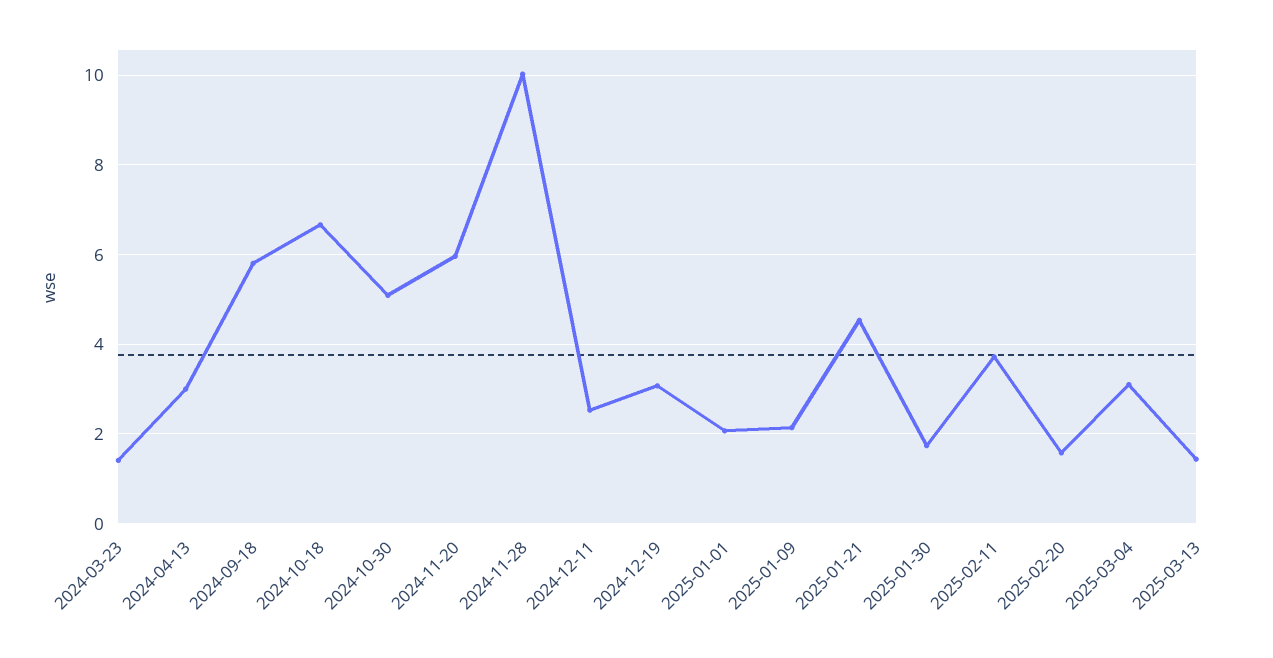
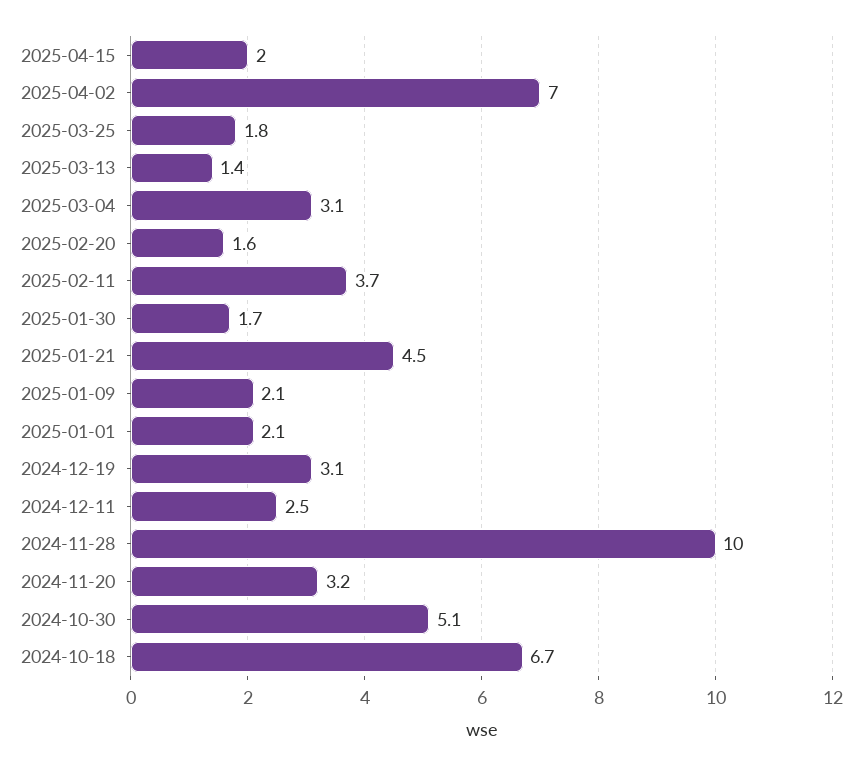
2024-03-23: 1.4 -> none
2024-04-13: 3 -> none
2024-09-18: 5.8 -> none
2024-11-20: 6 -> 3.2
2025-04-15: none -> 2
2025-04-02: none -> 7
2025-03-25: none -> 1.8

